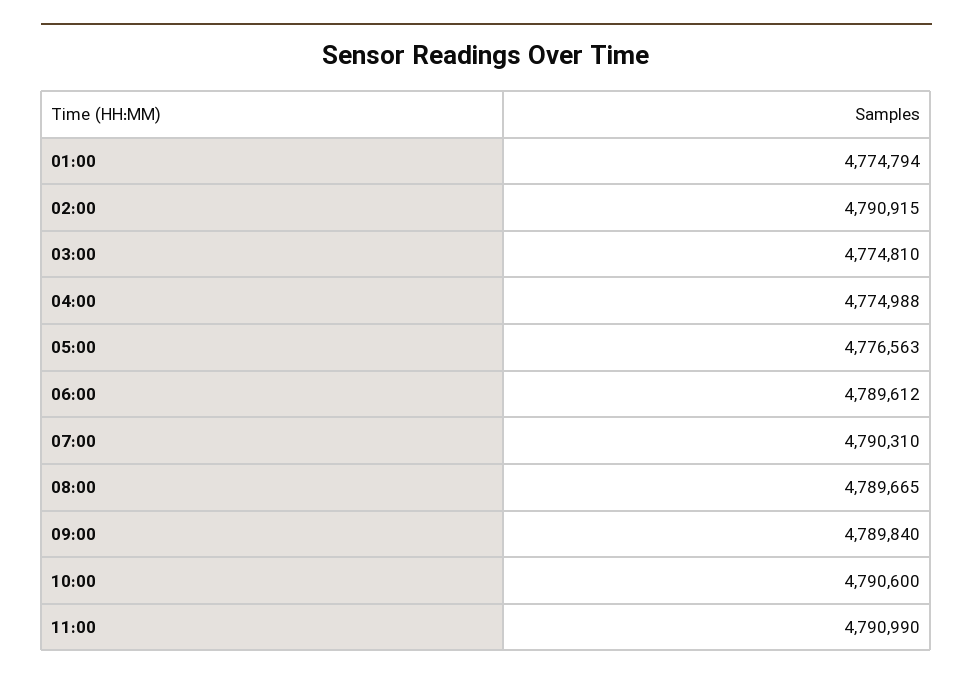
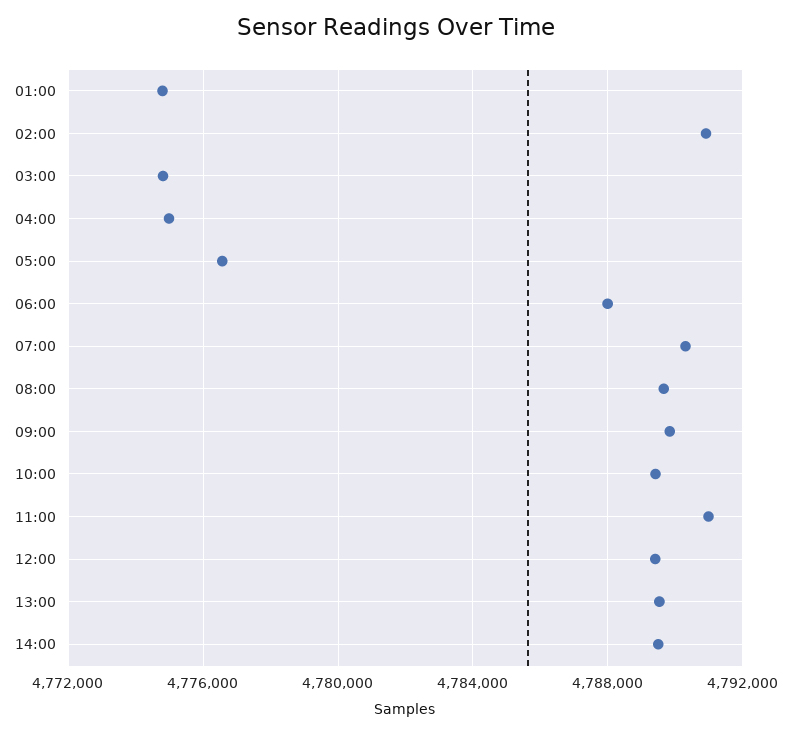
06:00: 4789612 -> 4788000
10:00: 4790600 -> 4789500
12:00: none -> 4789500
13:00: none -> 4789500
14:00: none -> 4789500

